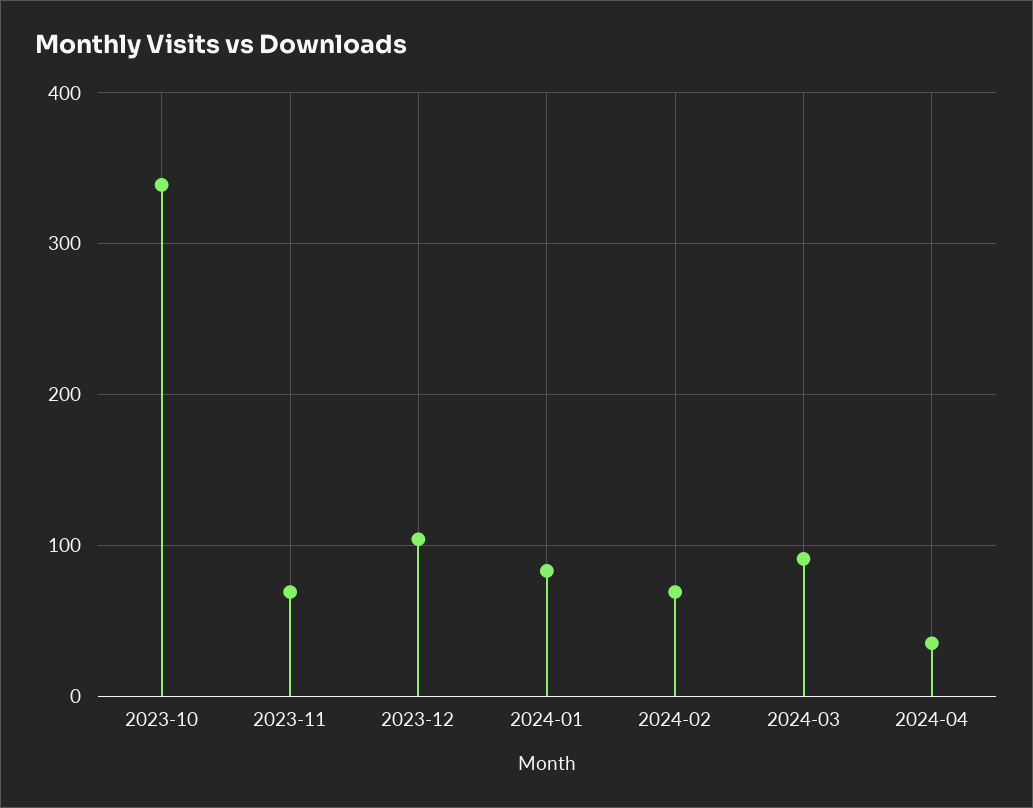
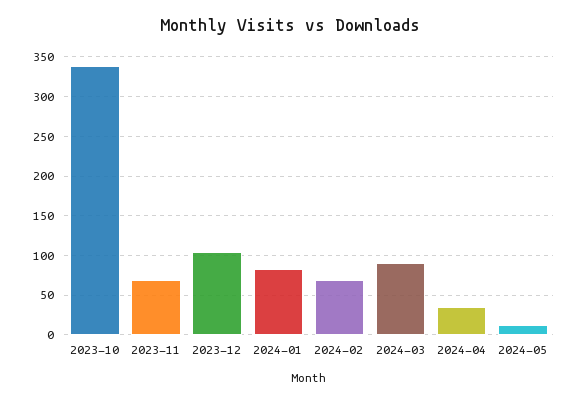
2024-05: none -> 10

